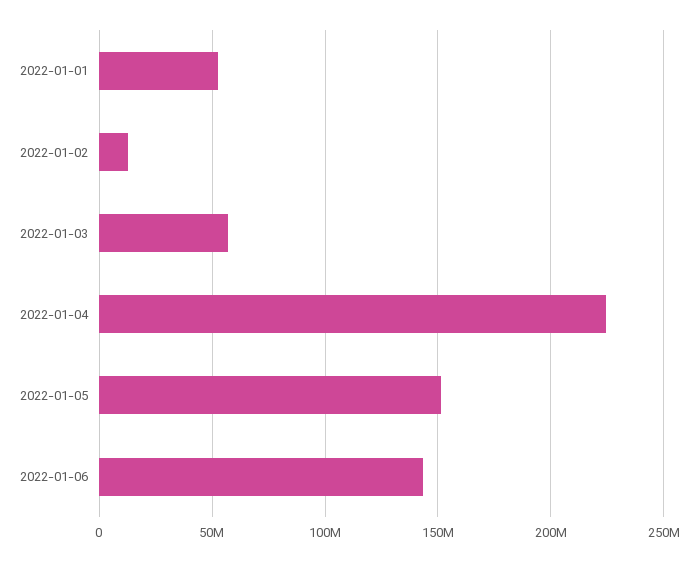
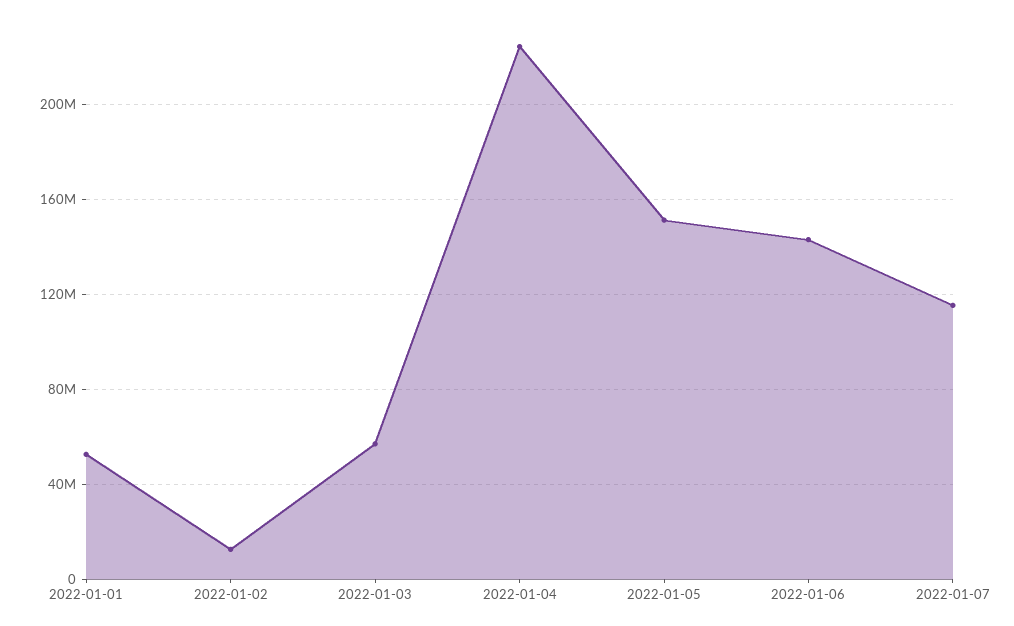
2022-01-07: none -> 115000000

